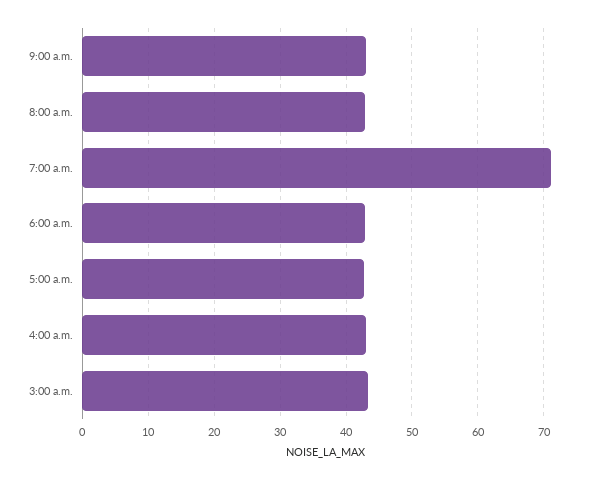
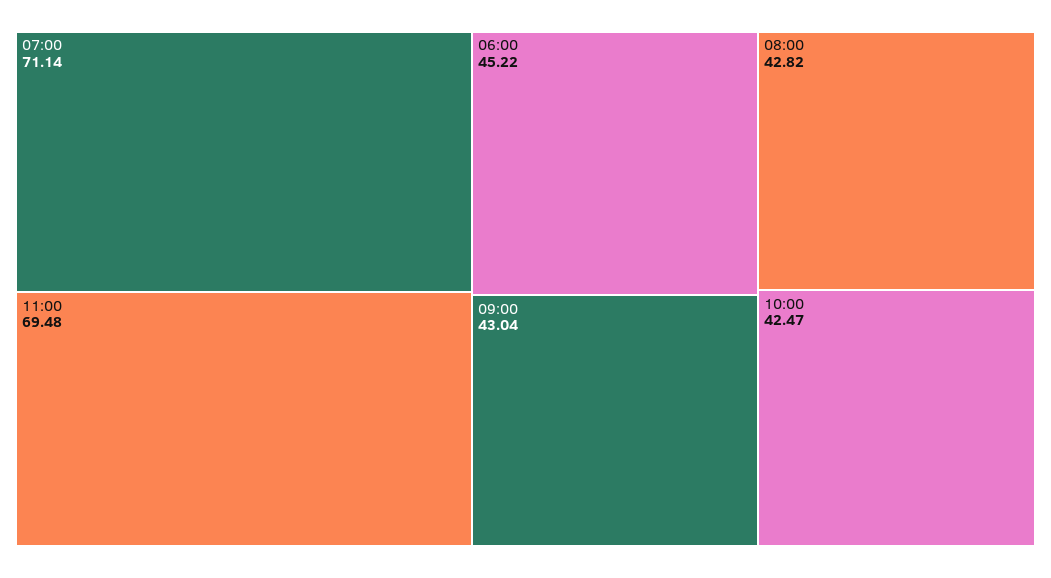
6:00 a.m.: 43 -> 45.22
5:00 a.m.: 43 -> none
4:00 a.m.: 43 -> none
3:00 a.m.: 43 -> none
11:00: none -> 69.48
10:00: none -> 42.47

